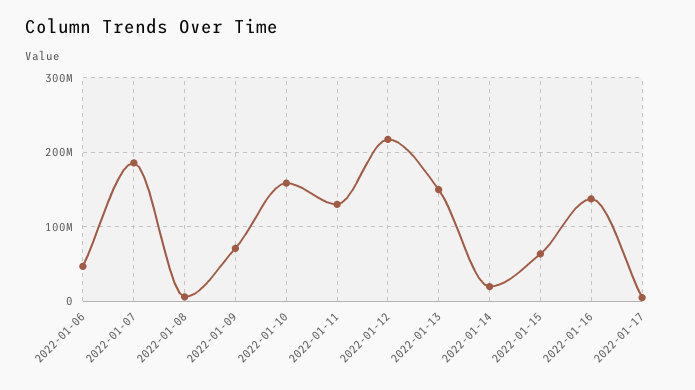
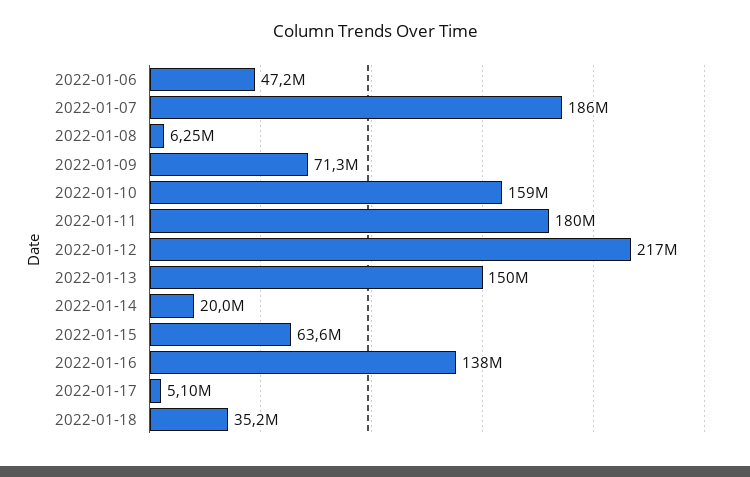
2022-01-11: 130000000 -> 180000000
2022-01-18: none -> 35200000

